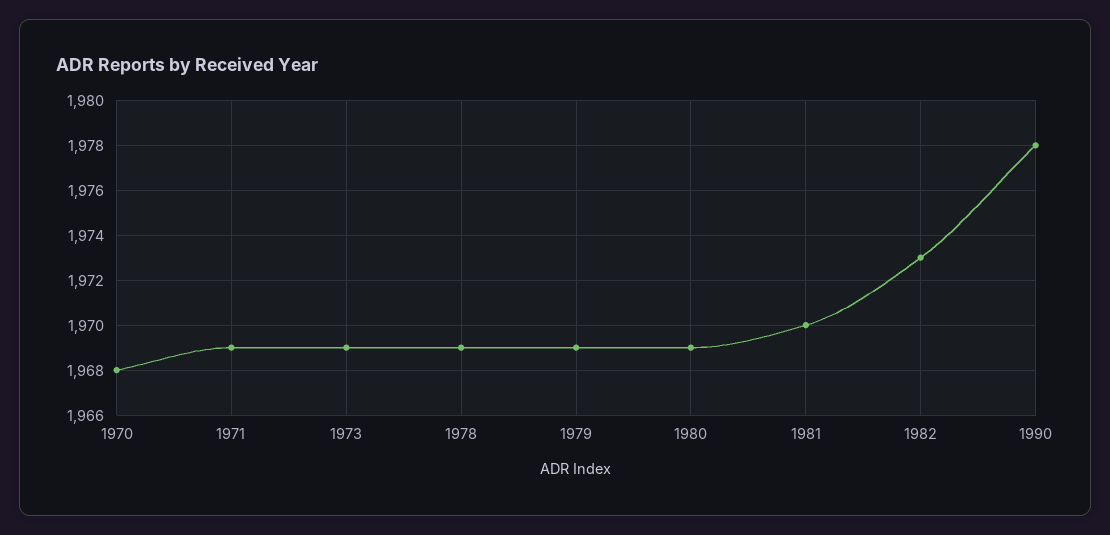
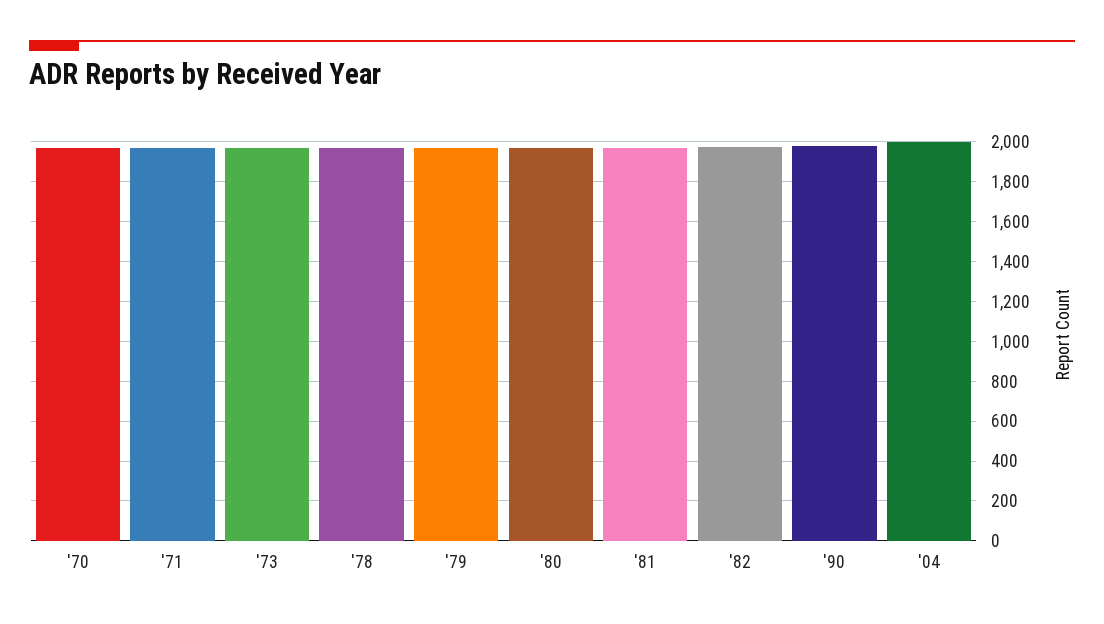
'04: none -> 2000

